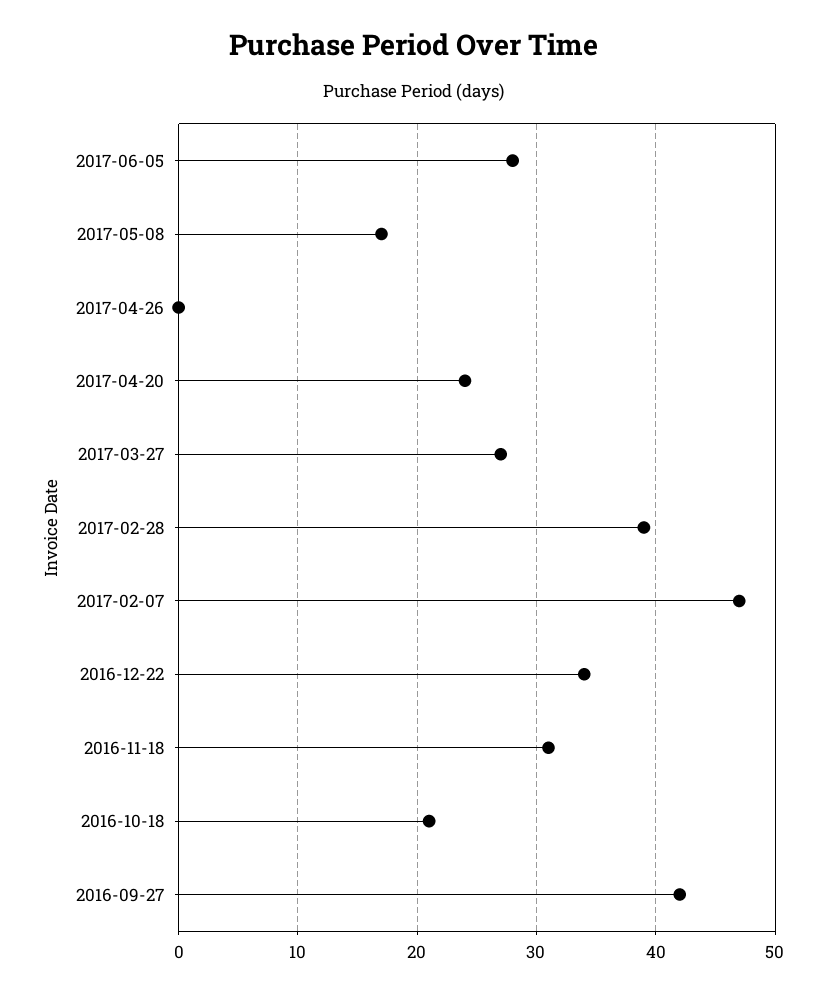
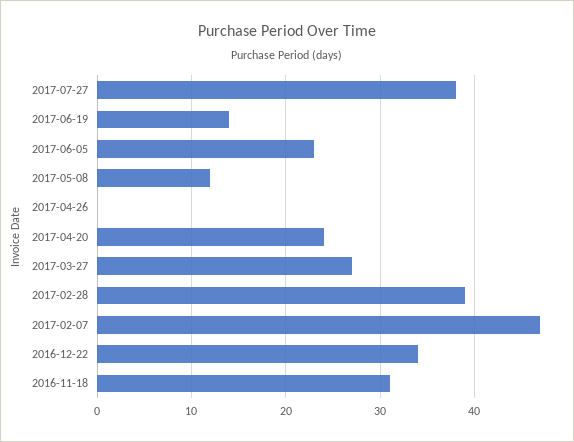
2017-06-05: 28 -> 23
2017-05-08: 17 -> 12
2016-10-18: 21 -> none
2016-09-27: 42 -> none
2017-07-27: none -> 38
2017-06-19: none -> 14

